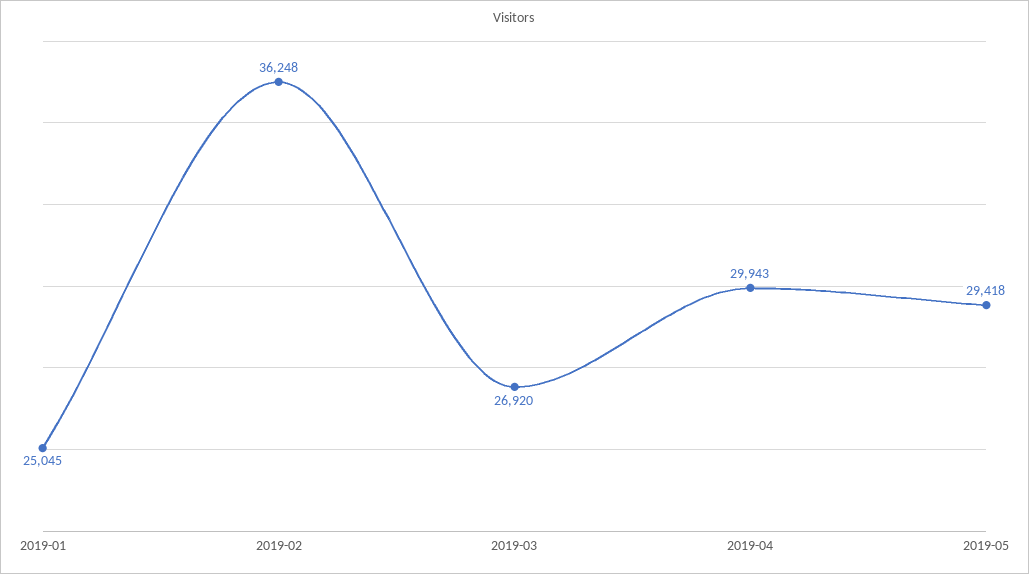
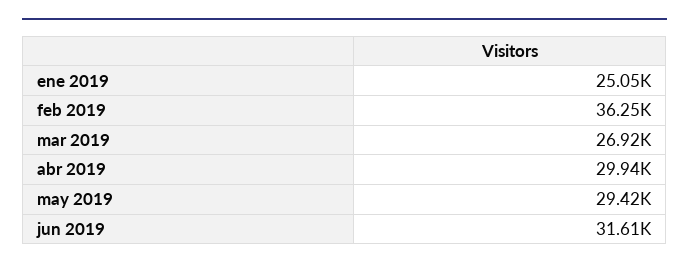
jun 2019: none -> 31610

